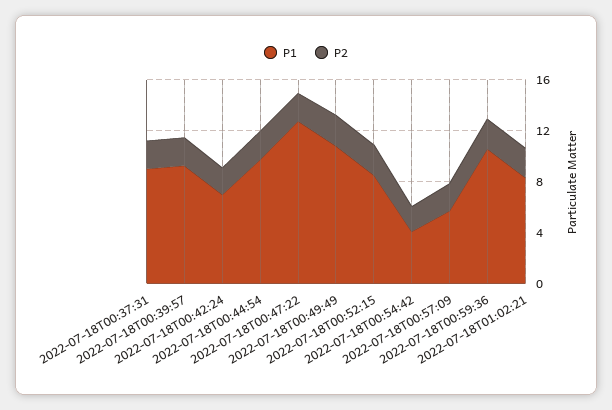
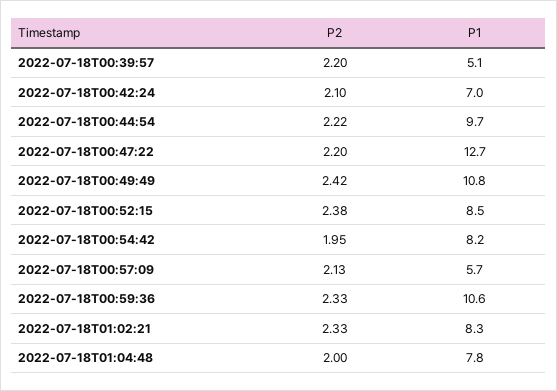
P1, 2022-07-18T00:37:31: 9 -> none
P2, 2022-07-18T00:37:31: 2 -> none
P1, 2022-07-18T00:39:57: 9 -> 5.1
P1, 2022-07-18T00:54:42: 4 -> 8.2
P2, 2022-07-18T01:04:48: none -> 2
P1, 2022-07-18T01:04:48: none -> 7.8

